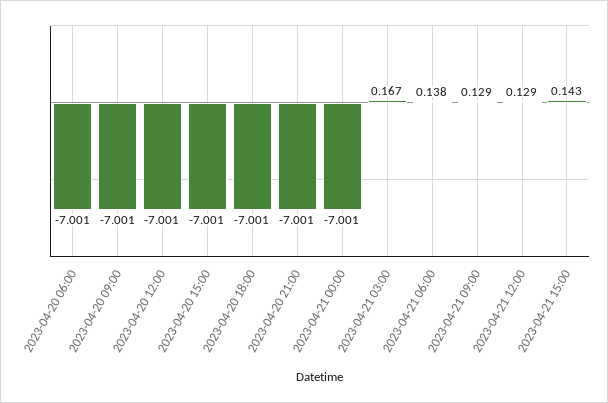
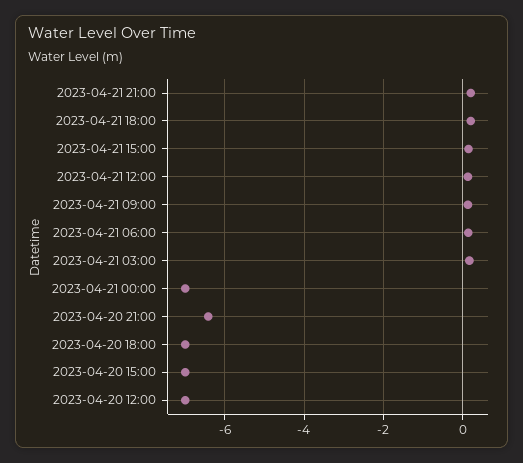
2023-04-20 06:00: -7.001 -> none
2023-04-20 09:00: -7.001 -> none
2023-04-20 21:00: -7.001 -> -6.4
2023-04-21 21:00: none -> 0.2
2023-04-21 18:00: none -> 0.2

